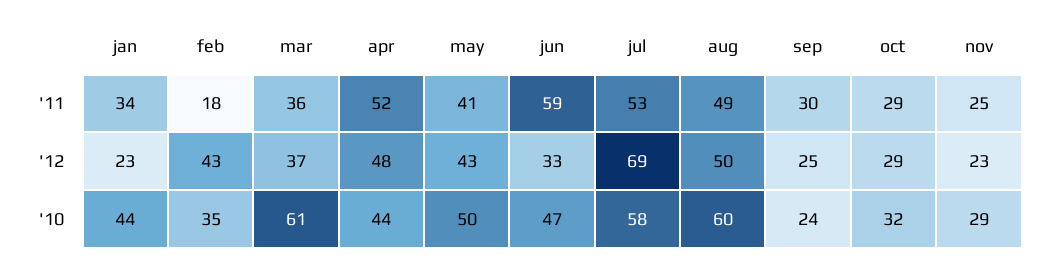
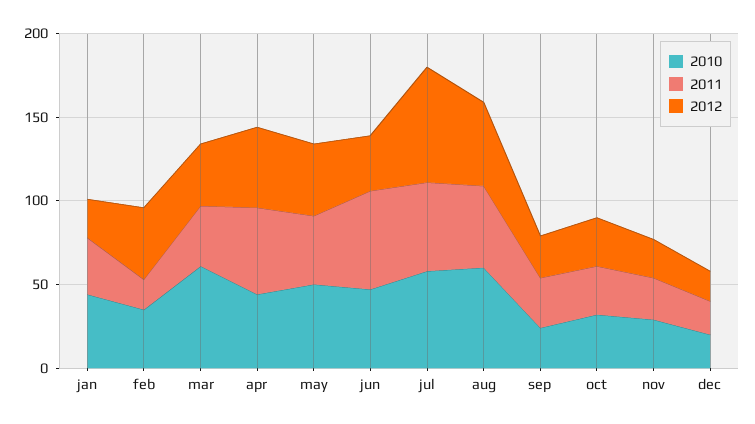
'10, dec: none -> 20
'11, dec: none -> 20
'12, dec: none -> 20

